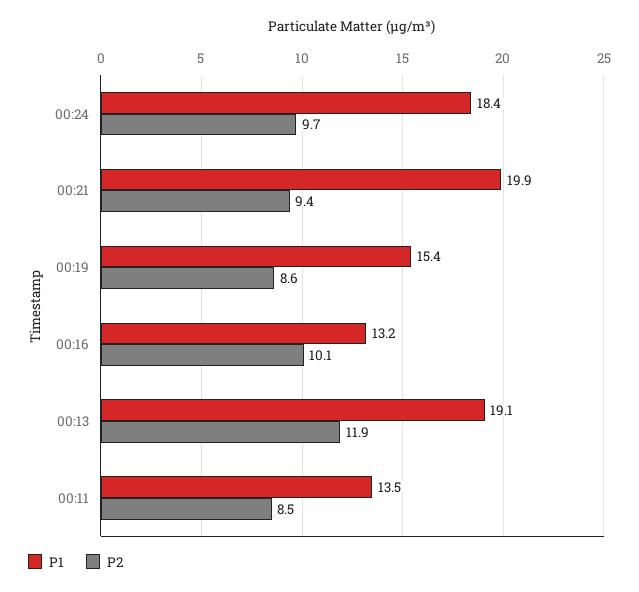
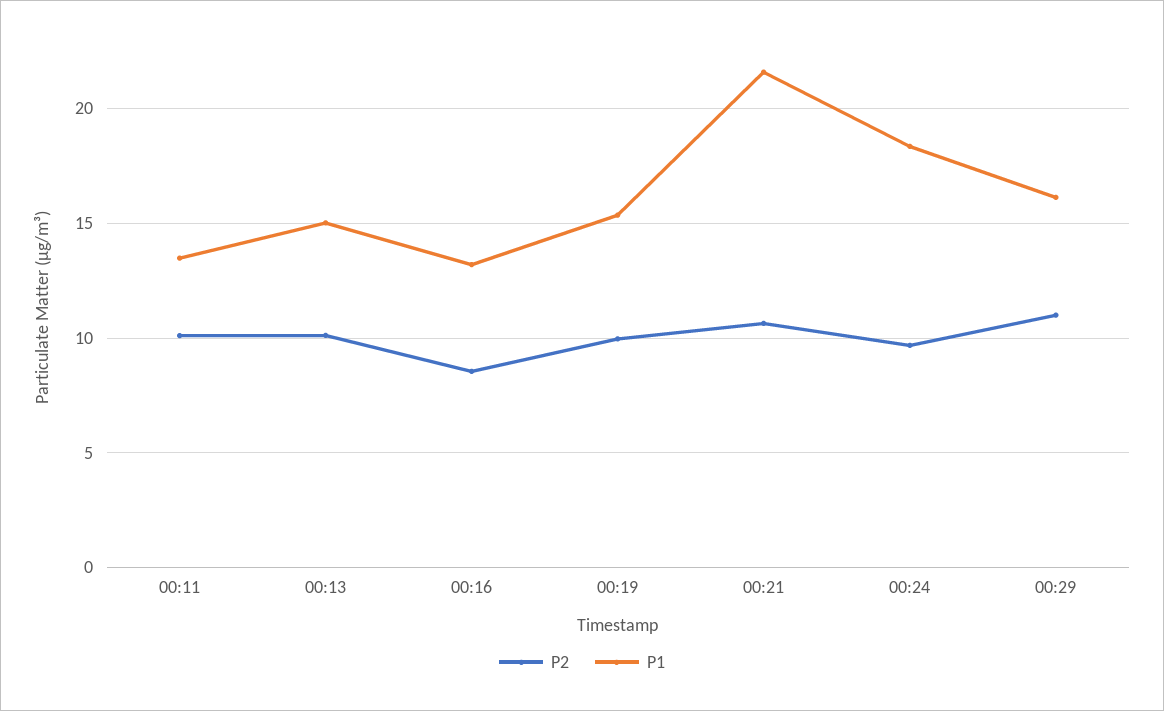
P1, 00:21: 19.9 -> 21.5
P2, 00:21: 9.4 -> 10.5
P2, 00:19: 8.6 -> 10
P2, 00:16: 10.1 -> 8.5
P1, 00:13: 19.1 -> 15
P2, 00:13: 11.9 -> 10
P2, 00:11: 8.5 -> 10
P2, 00:29: none -> 11
P1, 00:29: none -> 16

